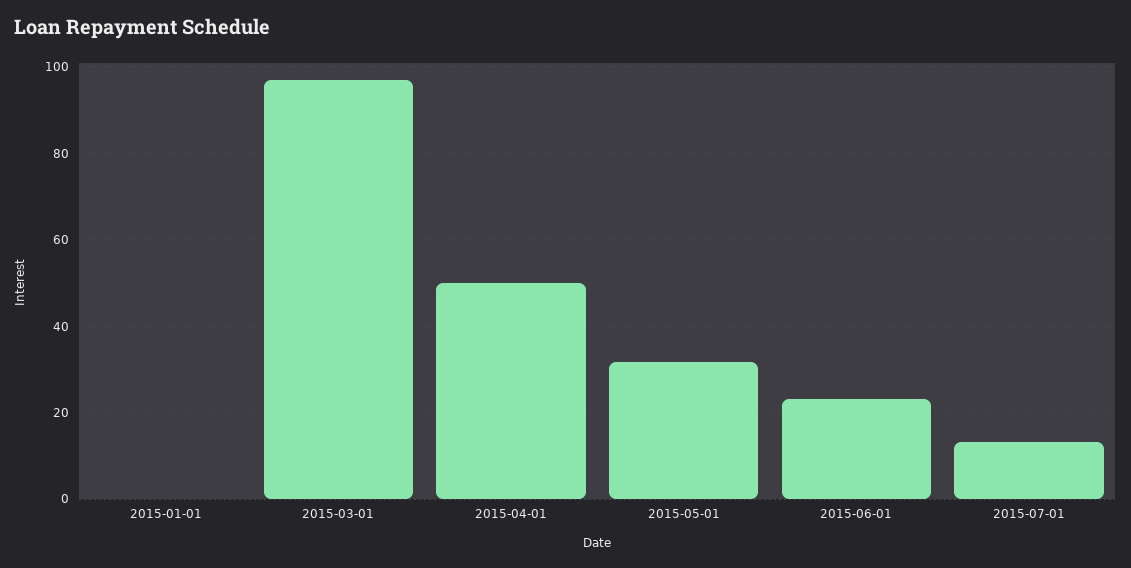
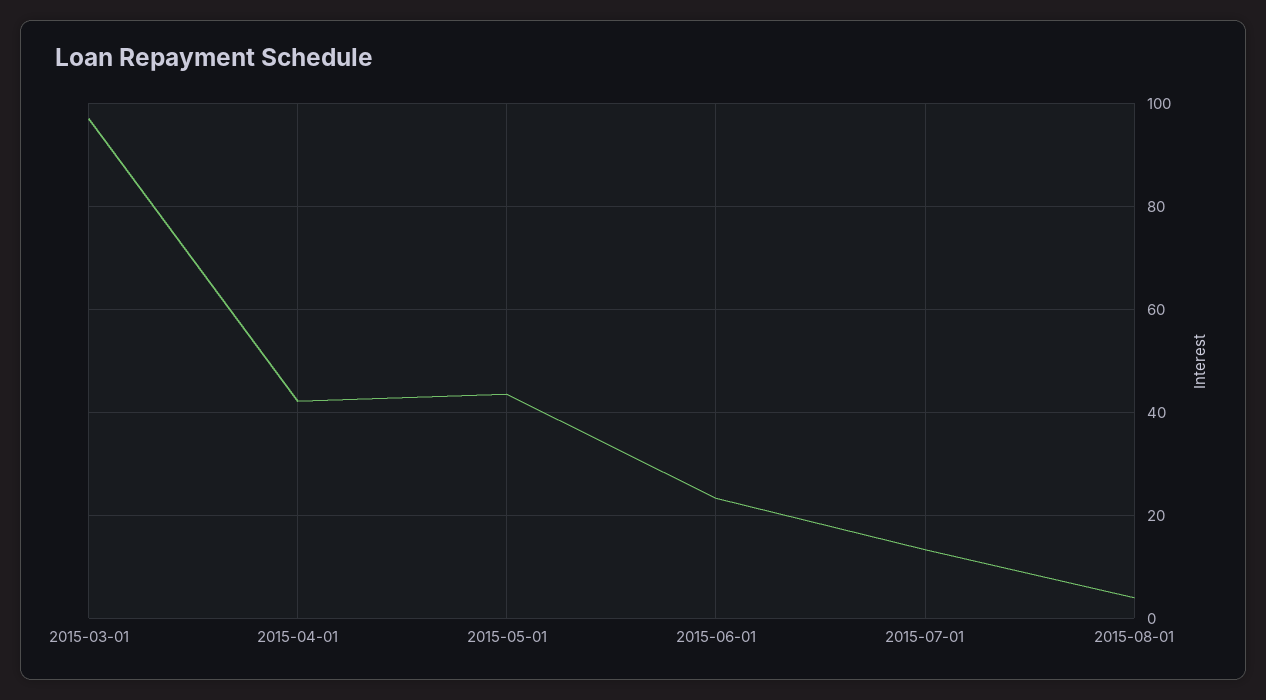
2015-01-01: 0 -> none
2015-04-01: 50 -> 42
2015-05-01: 32 -> 44
2015-08-01: none -> 4

